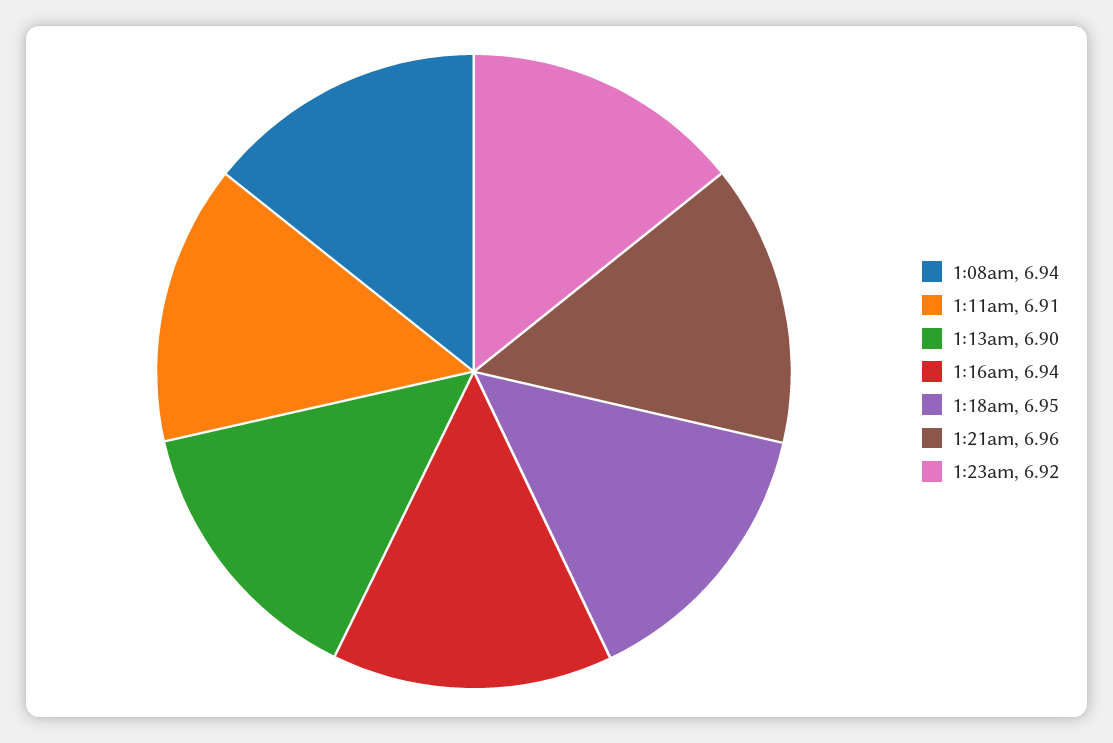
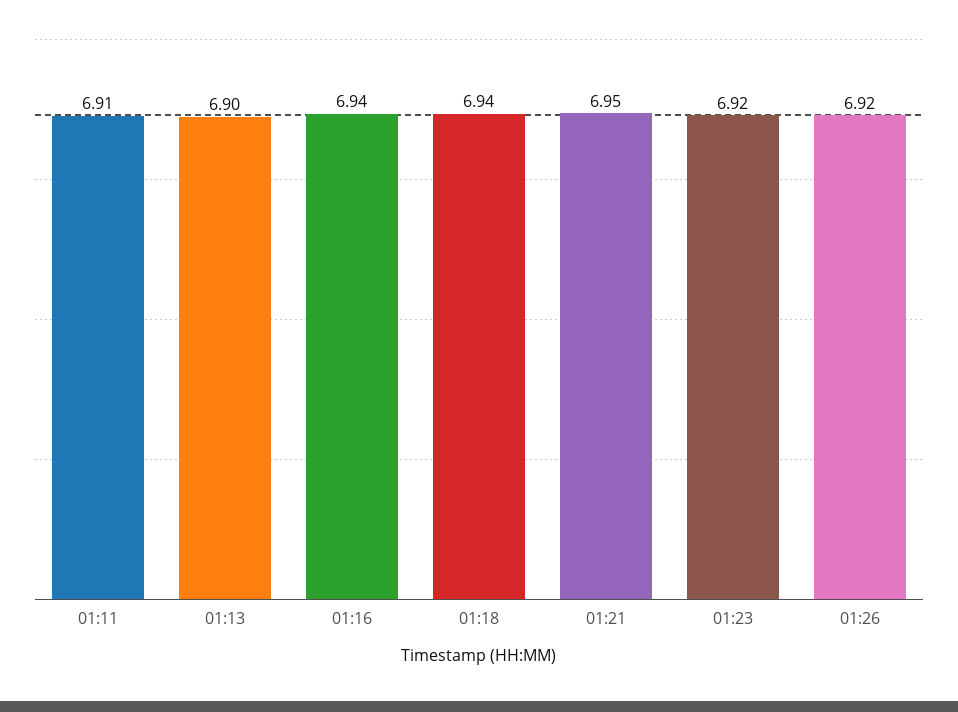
1:08am: 6.94 -> none
1:18am: 6.95 -> 6.94
1:21am: 6.96 -> 6.95
01:26: none -> 6.92

